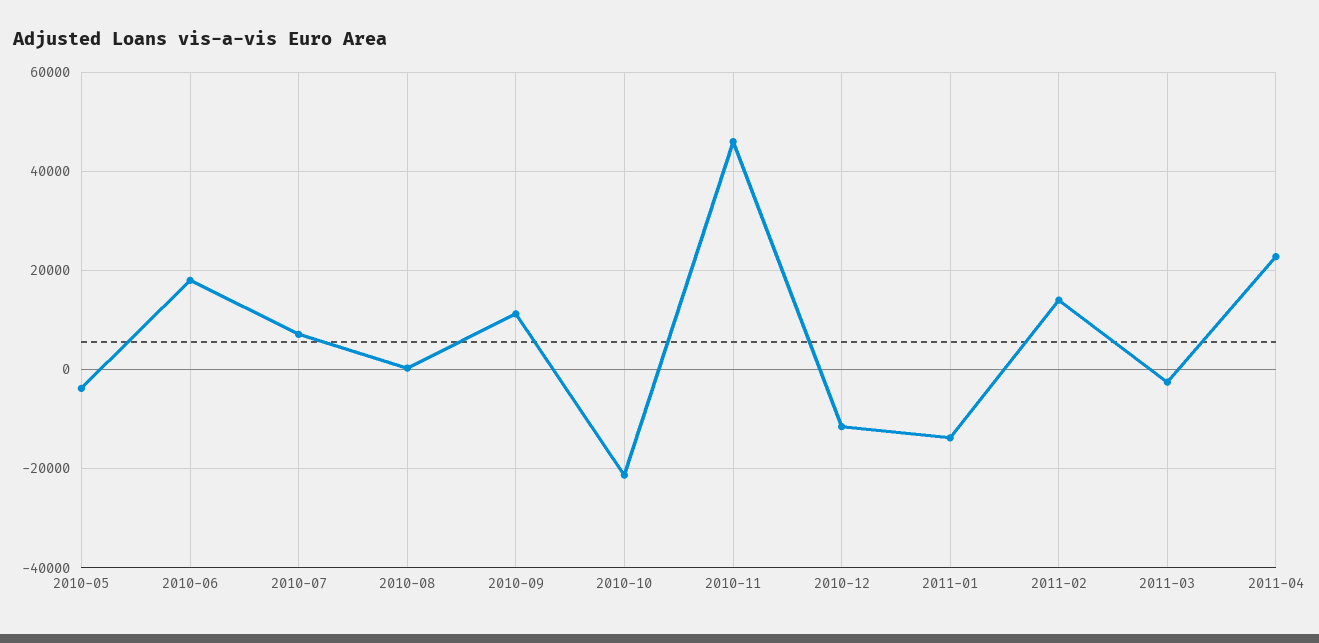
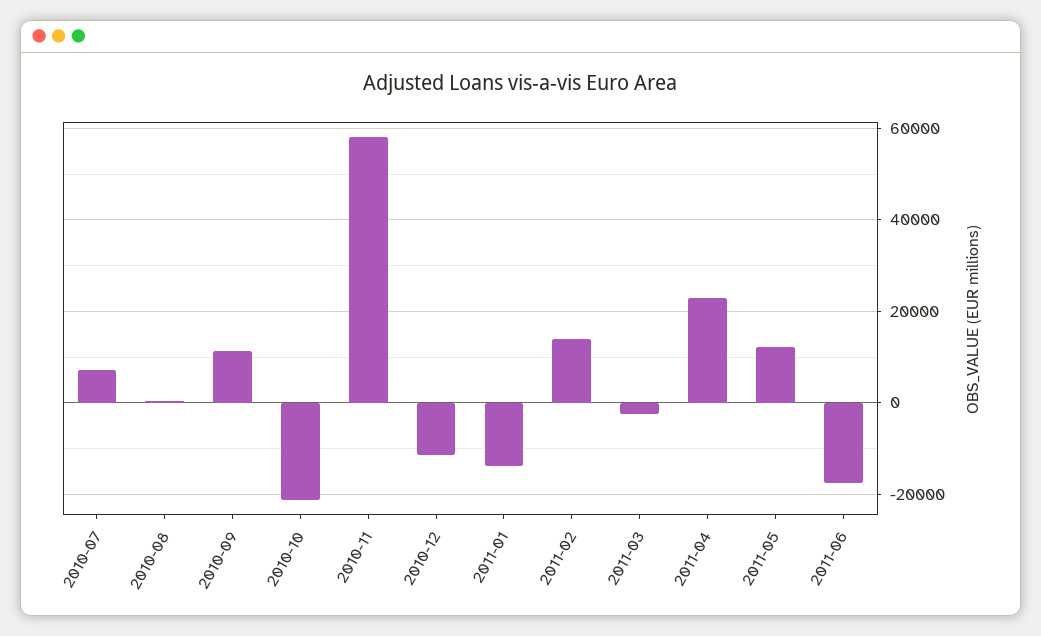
2010-05: -4000 -> none
2010-06: 18000 -> none
2010-11: 46000 -> 58000
2011-05: none -> 12000
2011-06: none -> -18000

